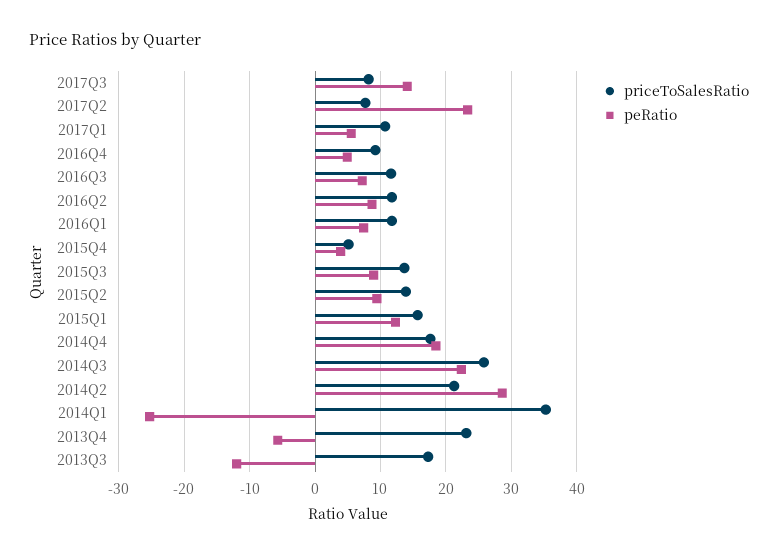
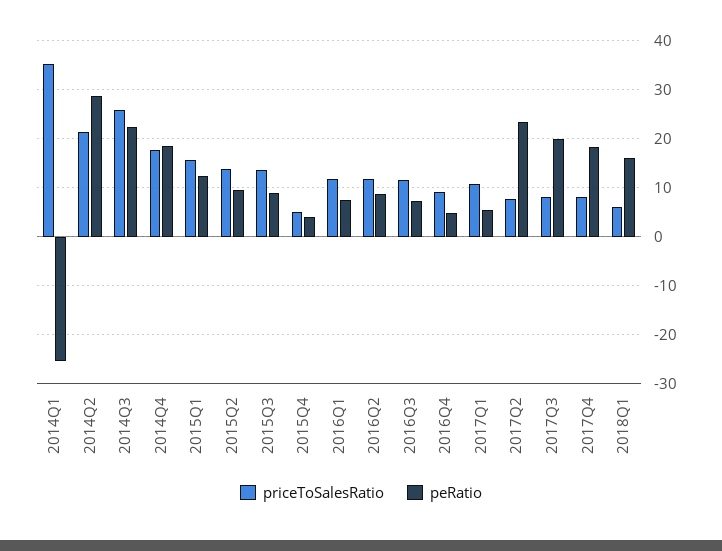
peRatio, 2017Q3: 14 -> 20
priceToSalesRatio, 2013Q4: 23 -> none
peRatio, 2013Q4: -6 -> none
priceToSalesRatio, 2013Q3: 17 -> none
peRatio, 2013Q3: -12 -> none
priceToSalesRatio, 2017Q4: none -> 8
peRatio, 2017Q4: none -> 18
priceToSalesRatio, 2018Q1: none -> 6
peRatio, 2018Q1: none -> 16

